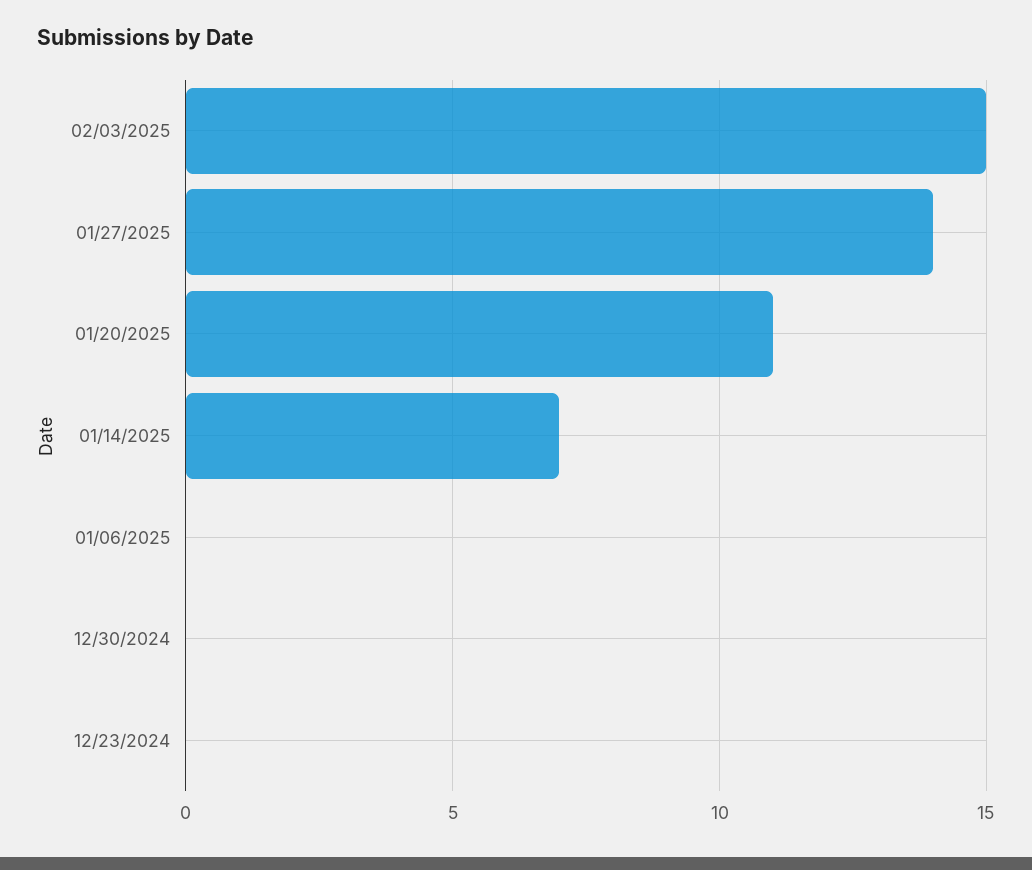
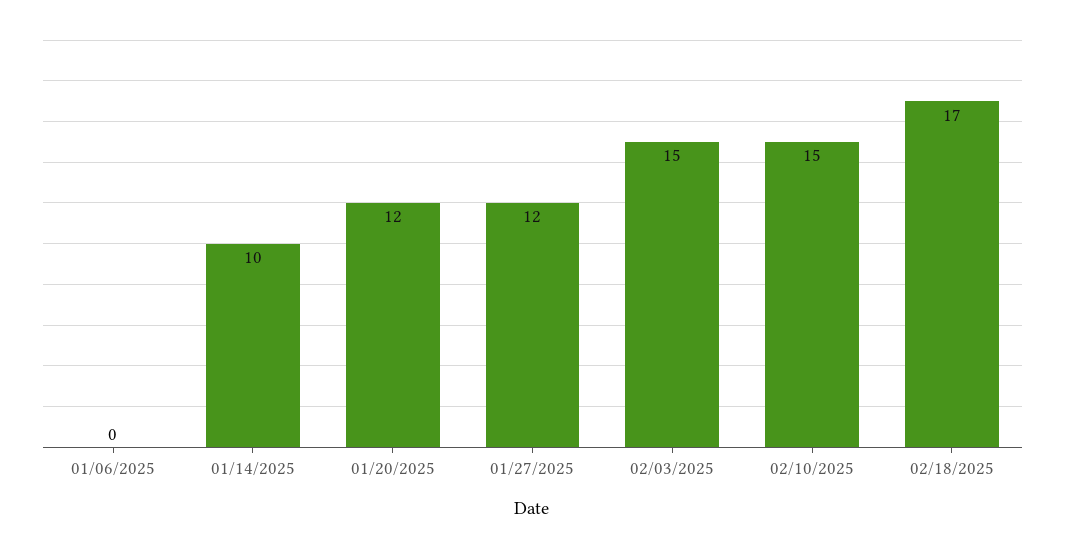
01/27/2025: 14 -> 12
01/20/2025: 11 -> 12
01/14/2025: 7 -> 10
12/30/2024: 0 -> none
12/23/2024: 0 -> none
02/10/2025: none -> 15
02/18/2025: none -> 17

